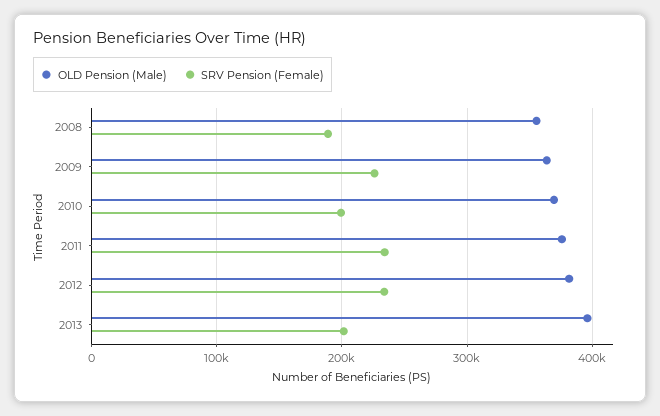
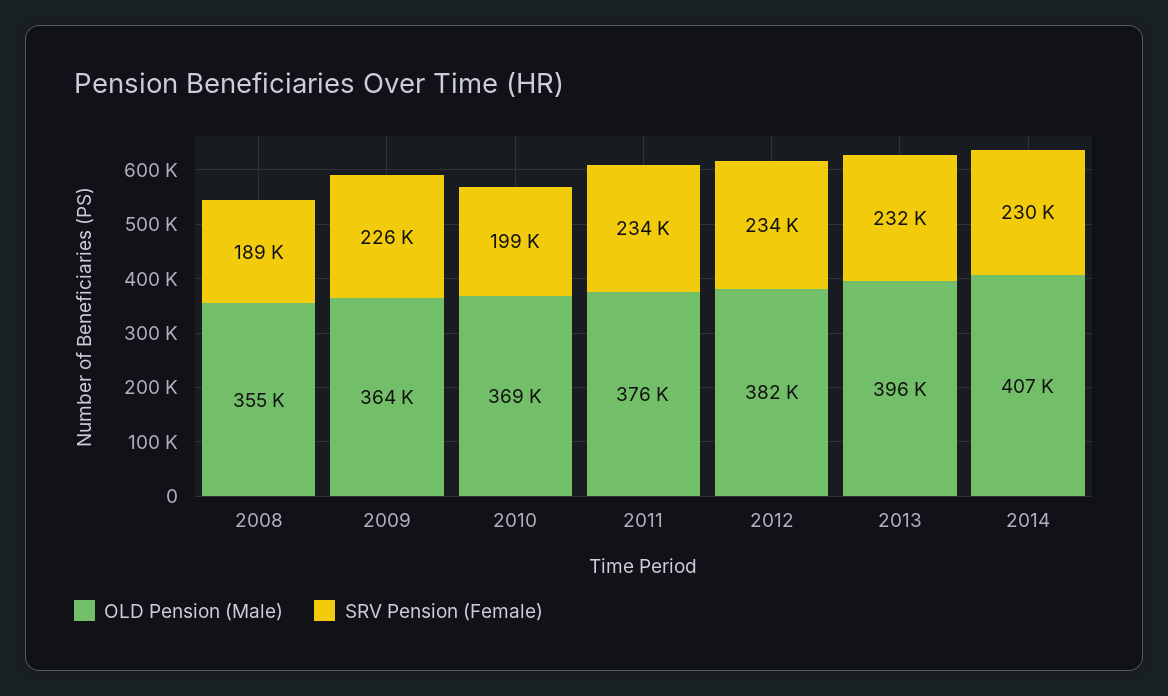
SRV Pension (Female), 2013: 200000 -> 232000
OLD Pension (Male), 2014: none -> 407000
SRV Pension (Female), 2014: none -> 230000

